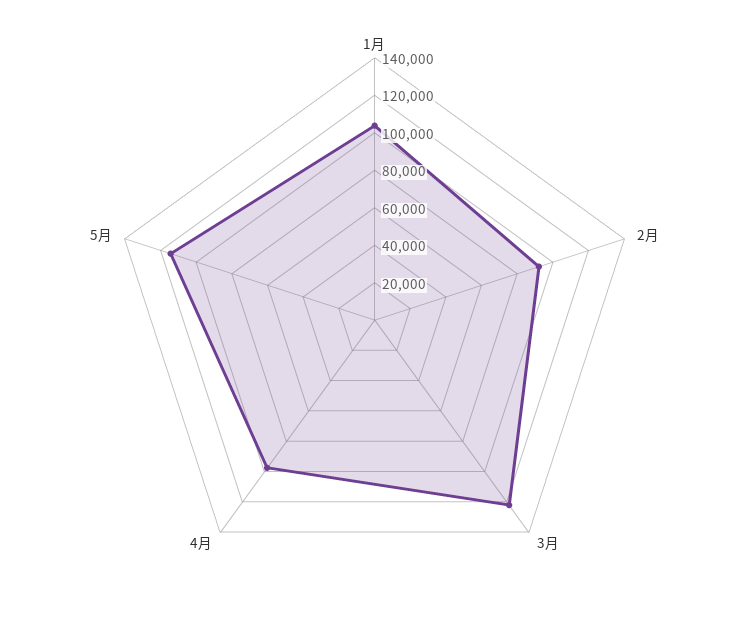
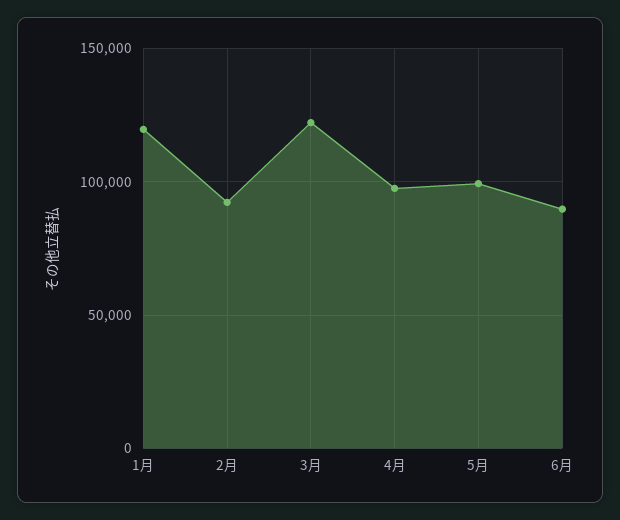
1月: 105000 -> 120000
5月: 115000 -> 100000
6月: none -> 90000

